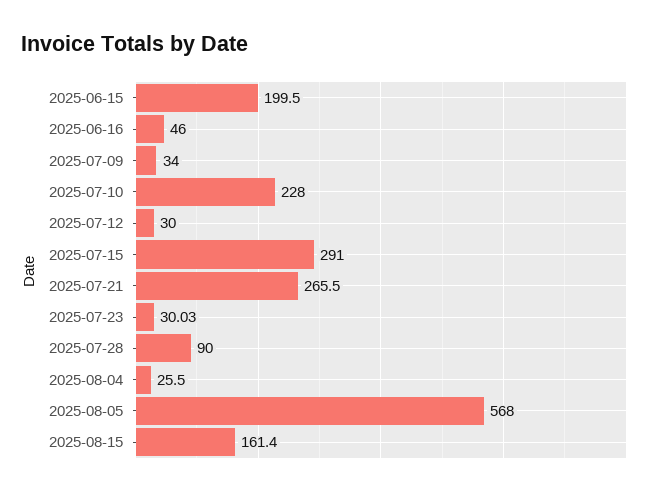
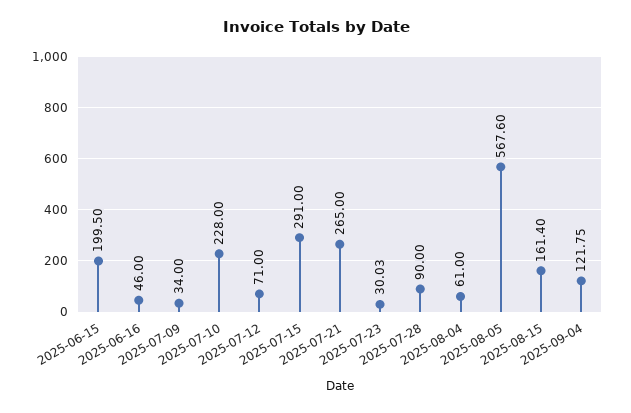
2025-07-12: 30 -> 71
2025-07-21: 265.5 -> 265
2025-08-04: 25.5 -> 61
2025-08-05: 568 -> 567.6
2025-09-04: none -> 121.75

